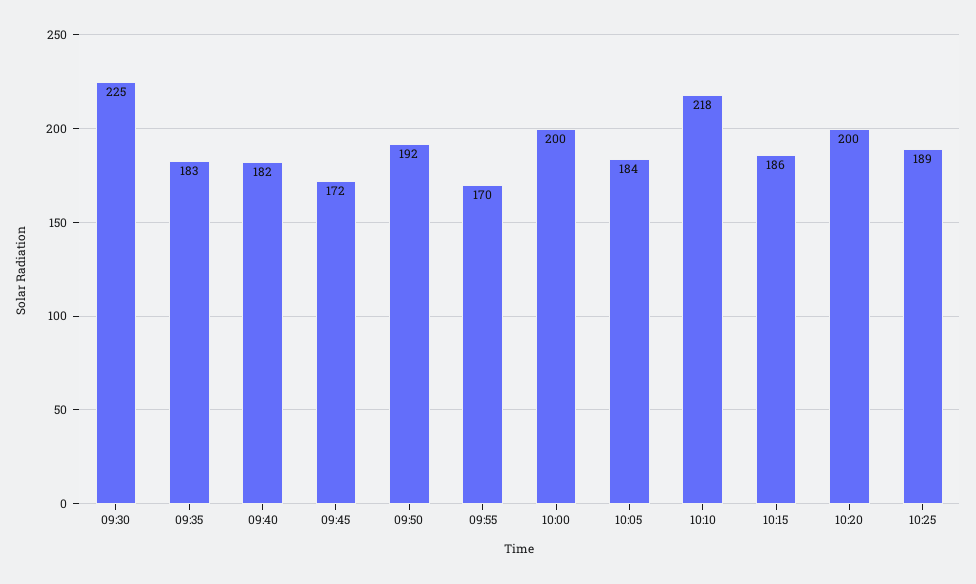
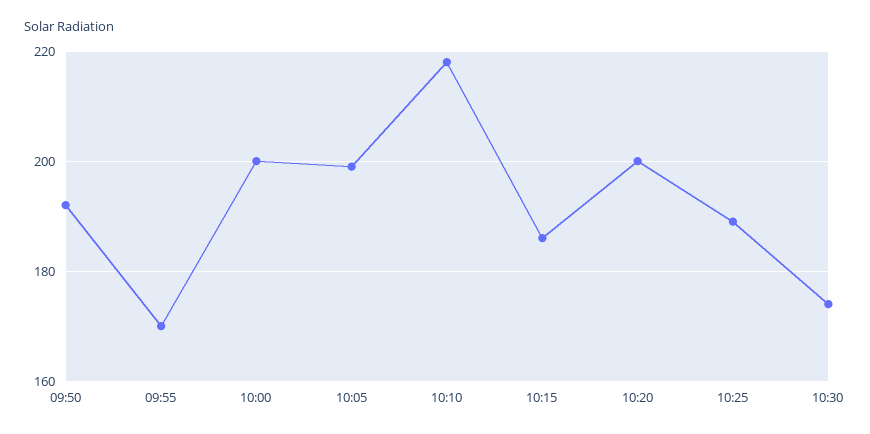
09:30: 225 -> none
09:35: 183 -> none
09:40: 182 -> none
09:45: 172 -> none
10:05: 184 -> 200
10:30: none -> 175

